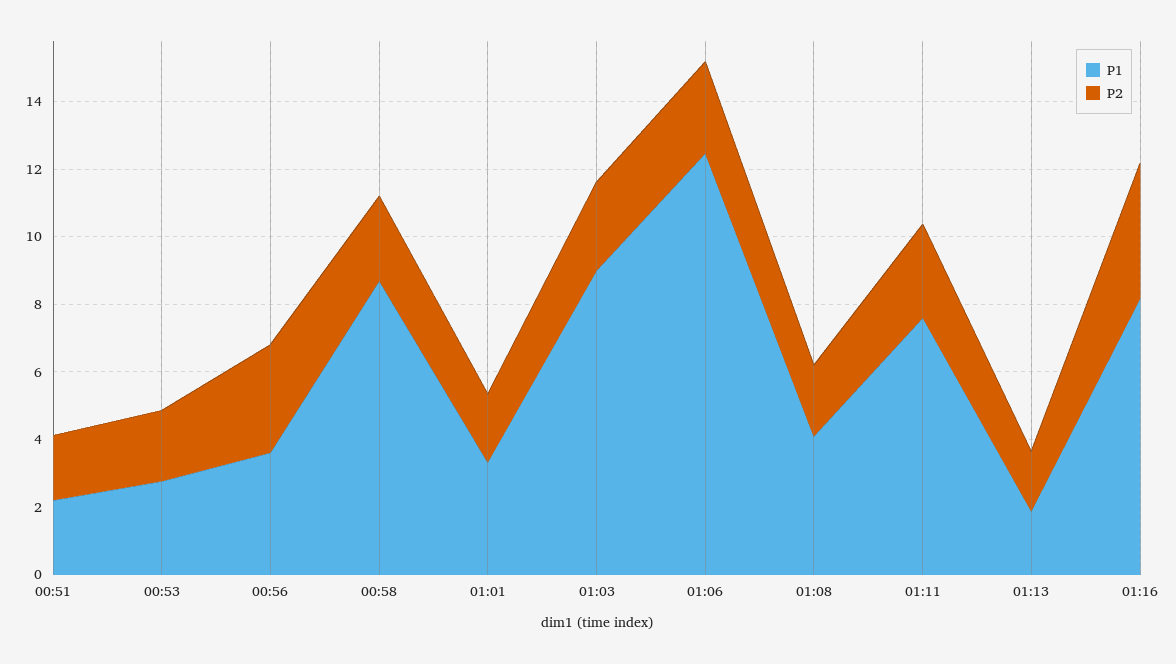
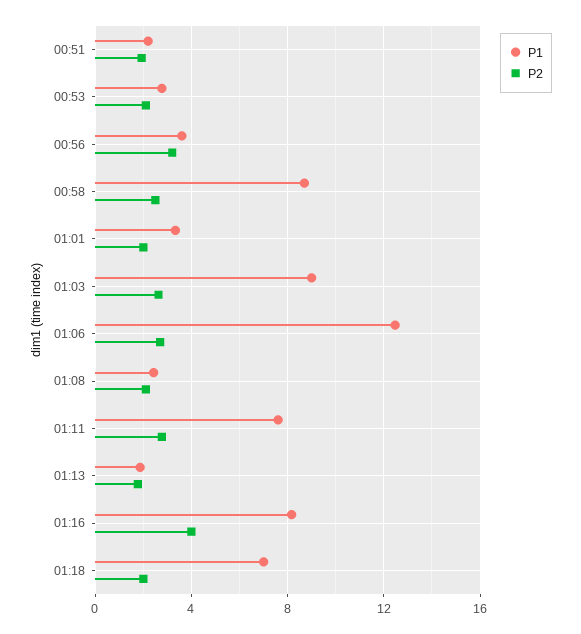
P1, 01:08: 4 -> 2.5
P1, 01:18: none -> 7
P2, 01:18: none -> 2

